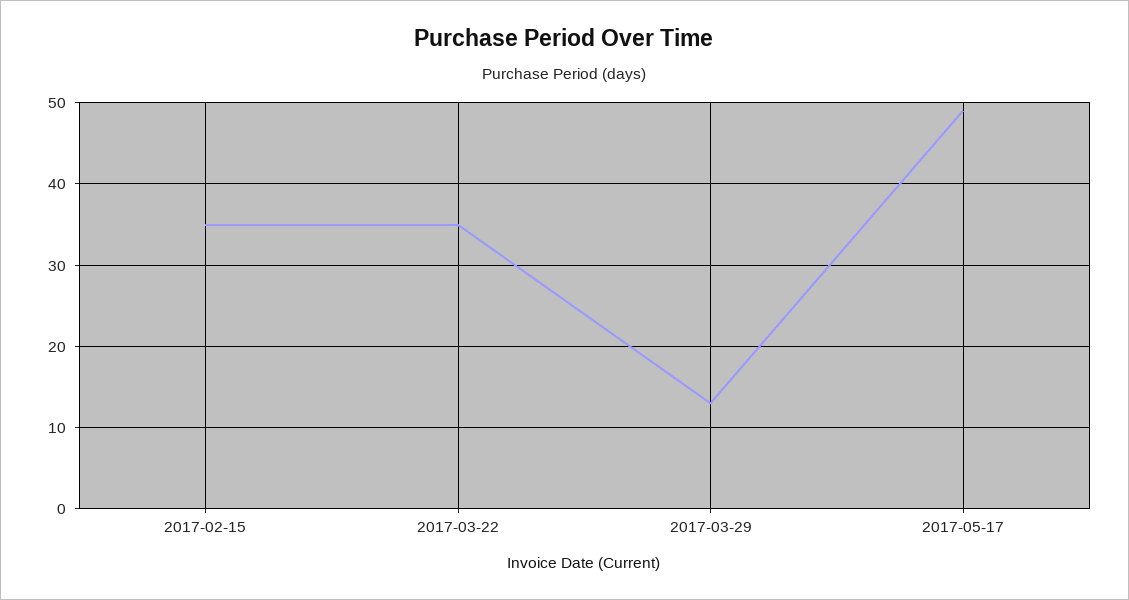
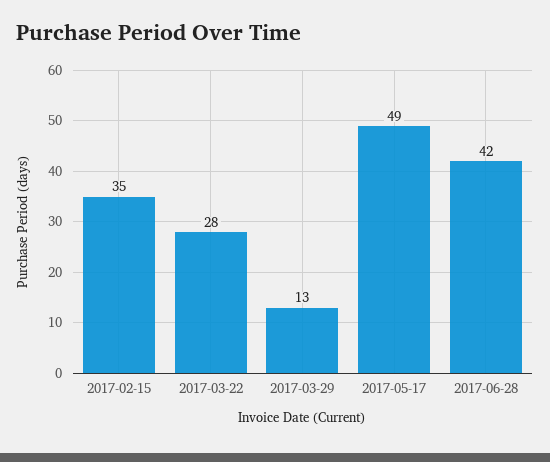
2017-03-22: 35 -> 28
2017-06-28: none -> 42

